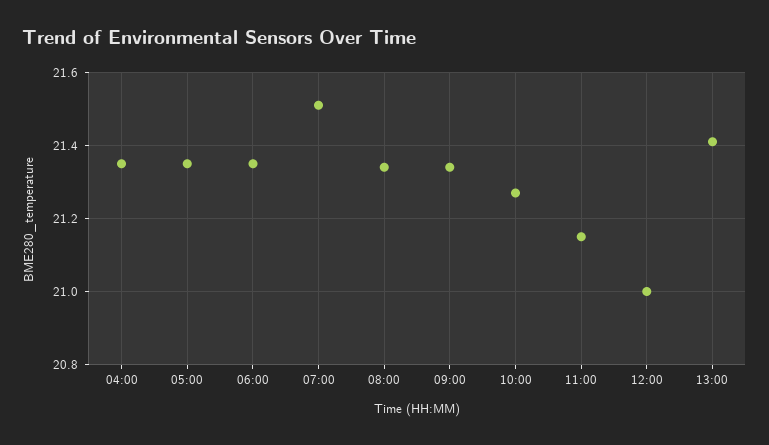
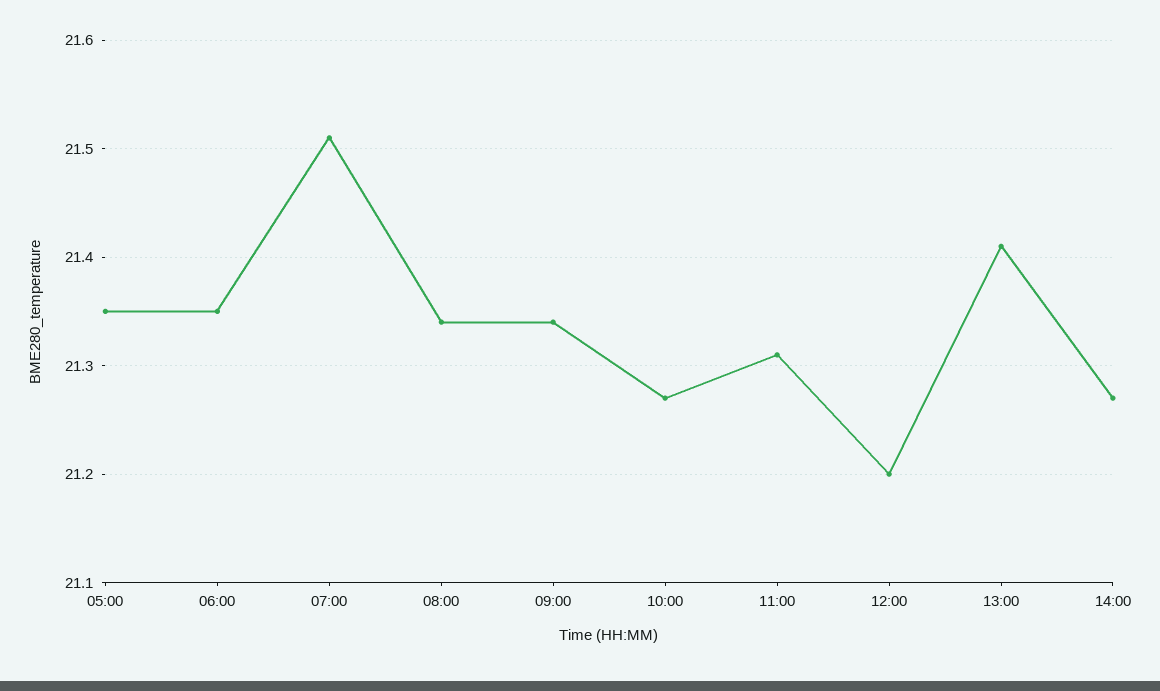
04:00: 21.35 -> none
11:00: 21.15 -> 21.31
12:00: 21 -> 21.2
14:00: none -> 21.27

